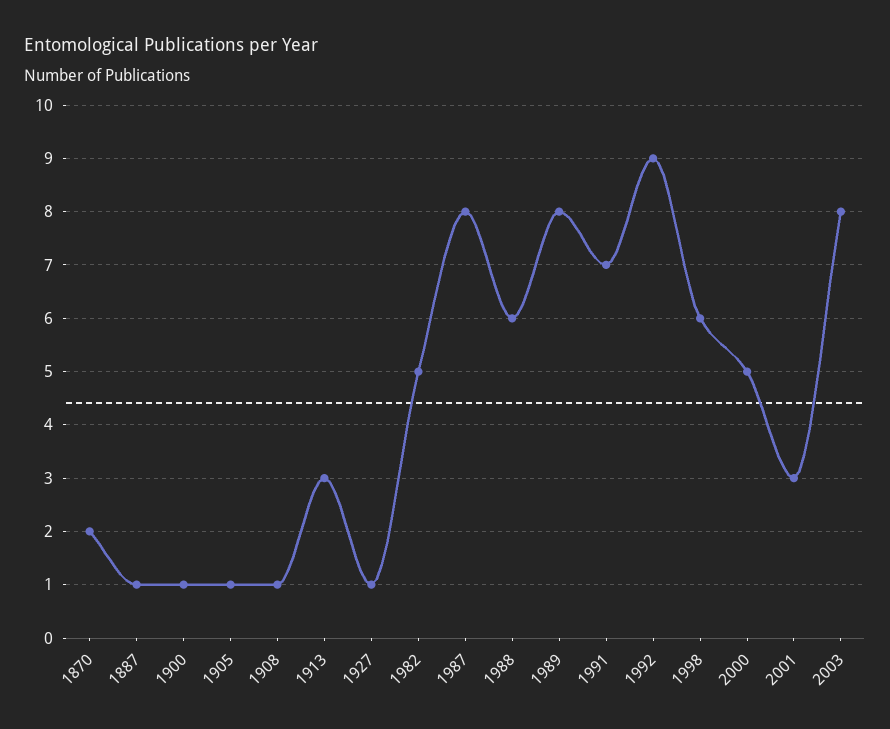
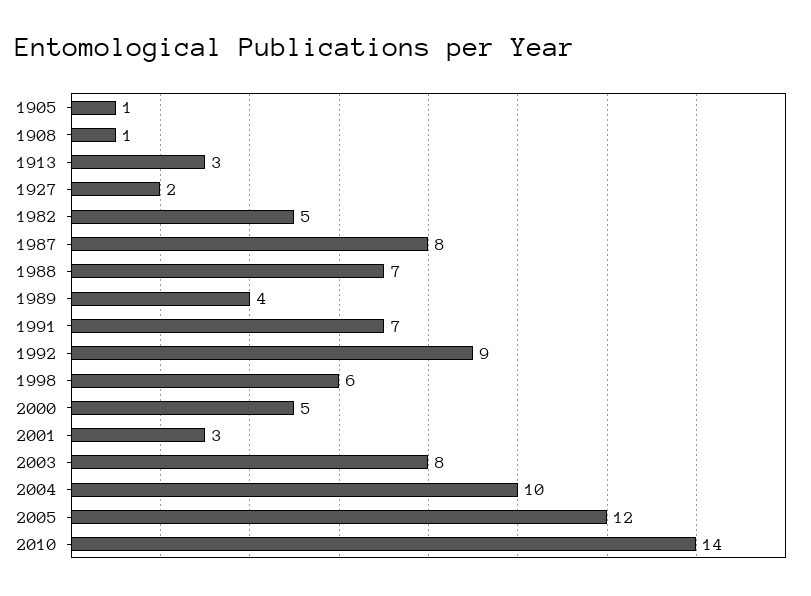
1870: 2 -> none
1887: 1 -> none
1900: 1 -> none
1927: 1 -> 2
1988: 6 -> 7
1989: 8 -> 4
2004: none -> 10
2005: none -> 12
2010: none -> 14

